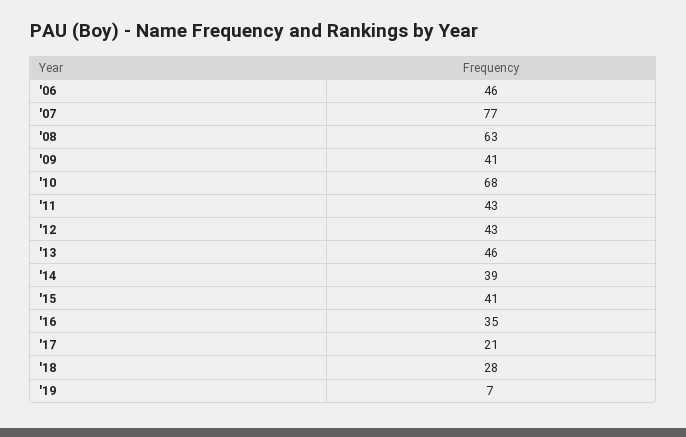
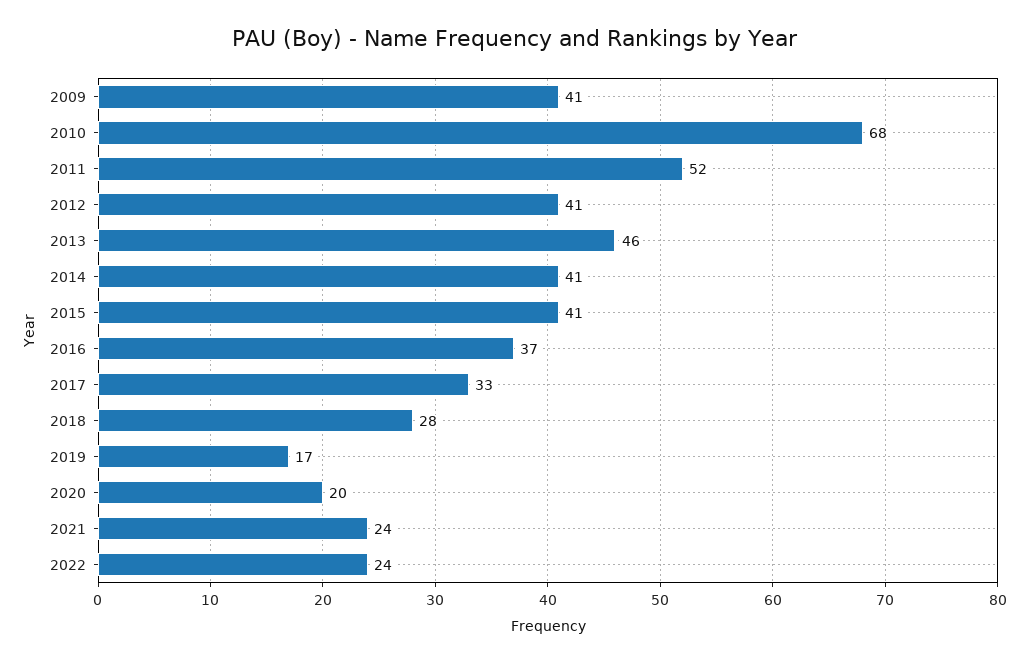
'06: 46 -> none
'07: 77 -> none
'08: 63 -> none
'11: 43 -> 52
'12: 43 -> 41
'14: 39 -> 41
'16: 35 -> 37
'17: 21 -> 33
'19: 7 -> 17
2020: none -> 20
2021: none -> 24
2022: none -> 24

